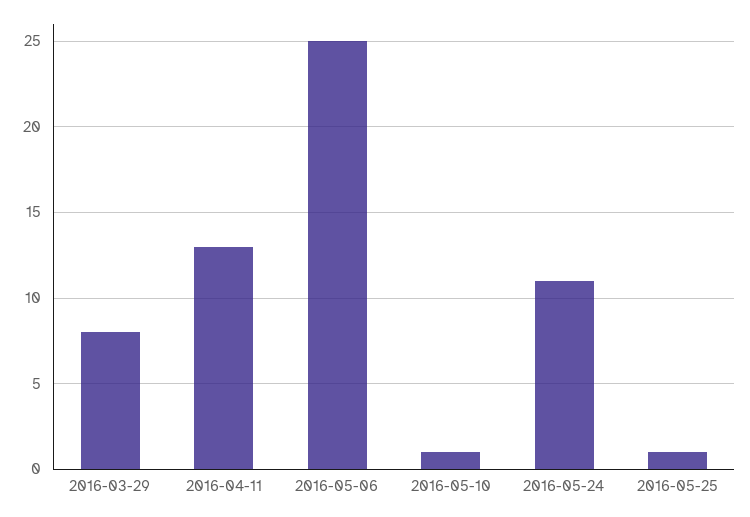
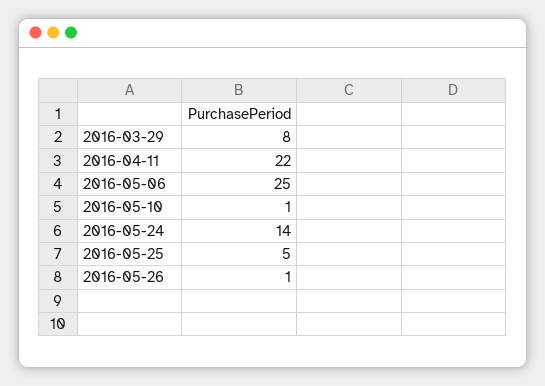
2016-04-11: 13 -> 22
2016-05-24: 11 -> 14
2016-05-25: 1 -> 5
2016-05-26: none -> 1

